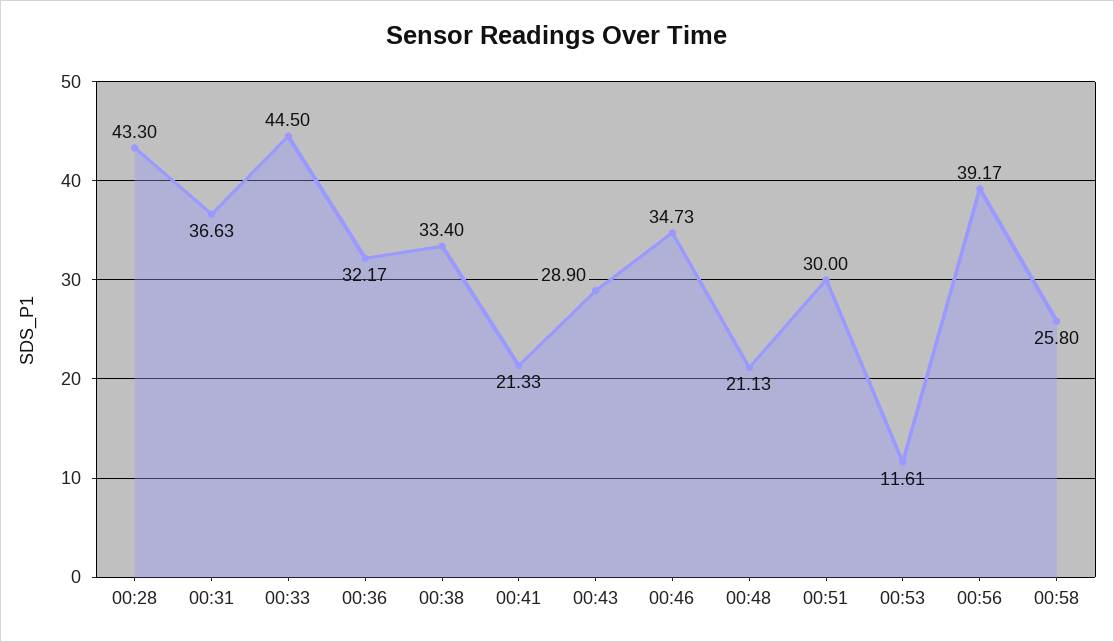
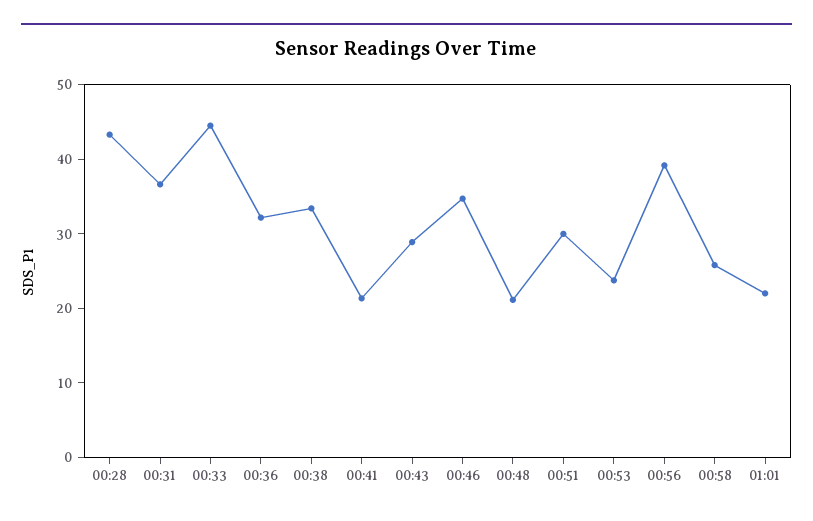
00:53: 11.61 -> 24
01:01: none -> 22

